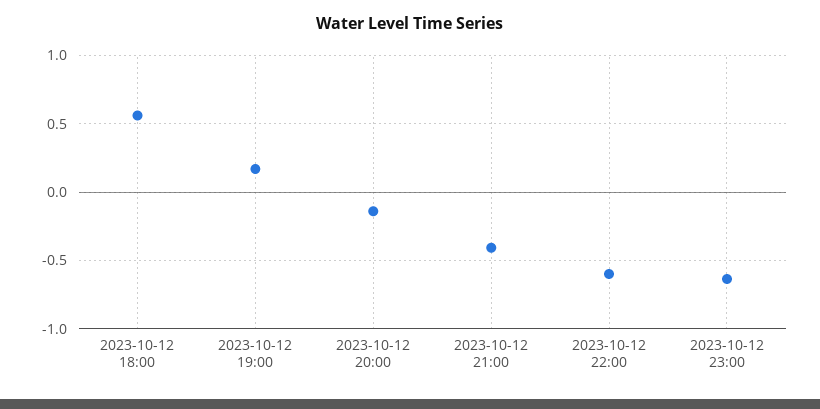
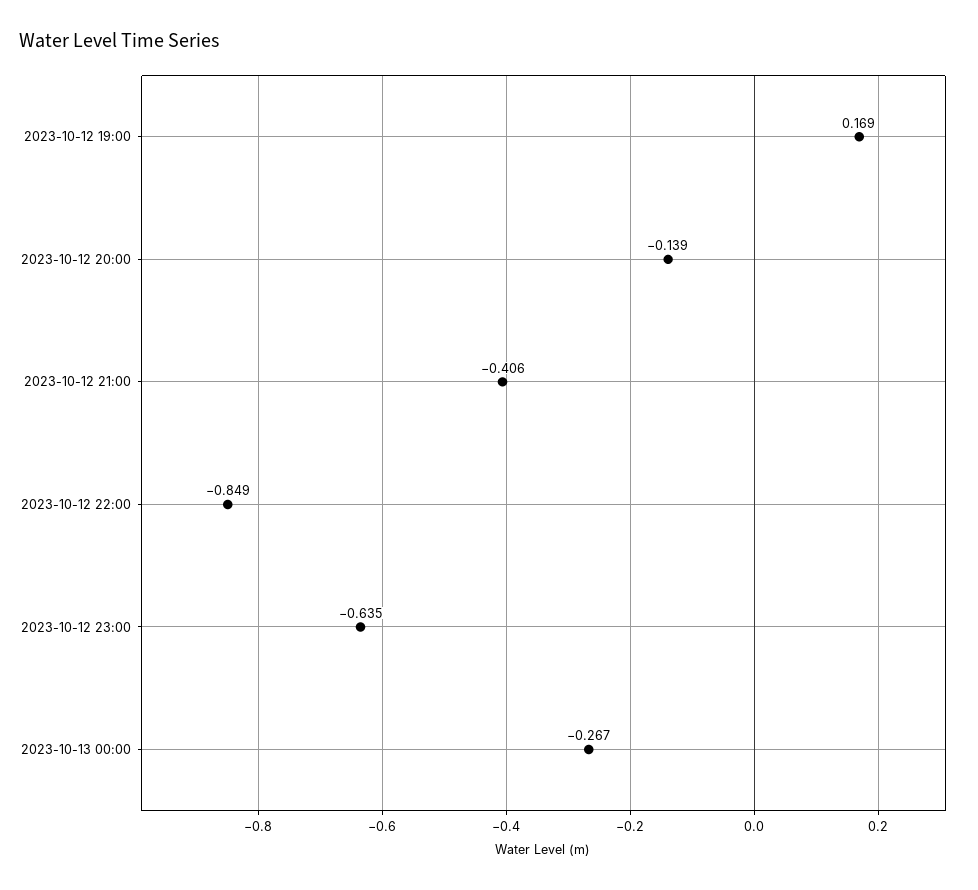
2023-10-12 18:00: 0.55 -> none
2023-10-12 22:00: -0.6 -> -0.849
2023-10-13 00:00: none -> -0.267

